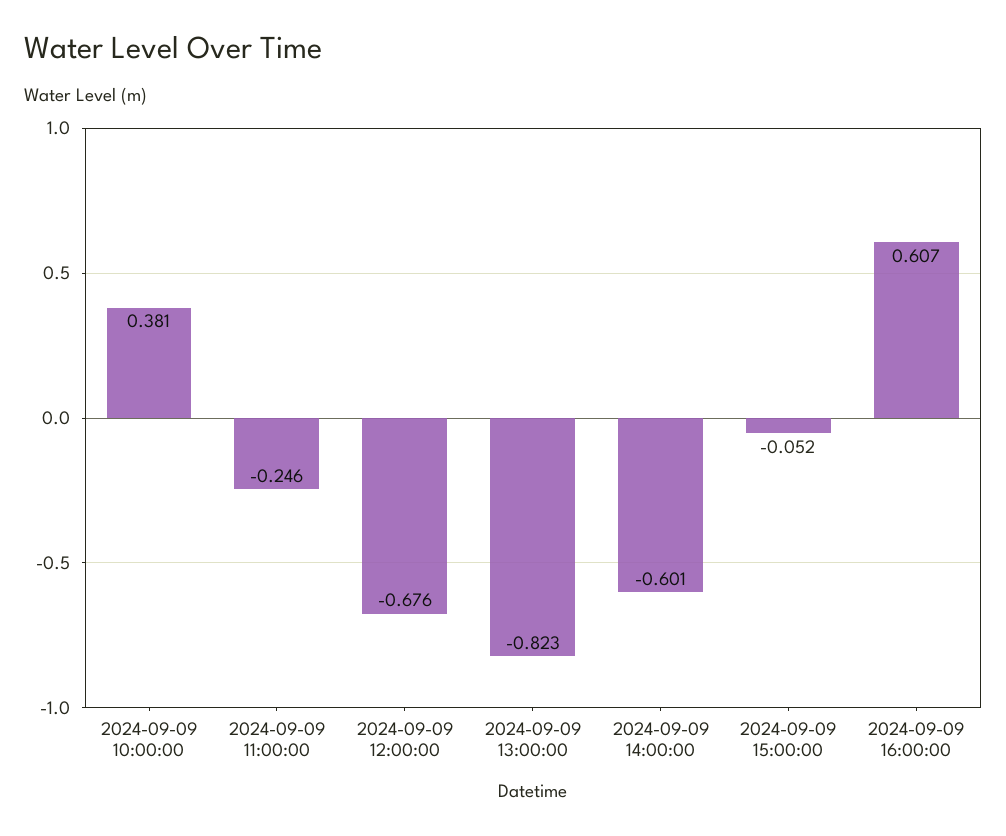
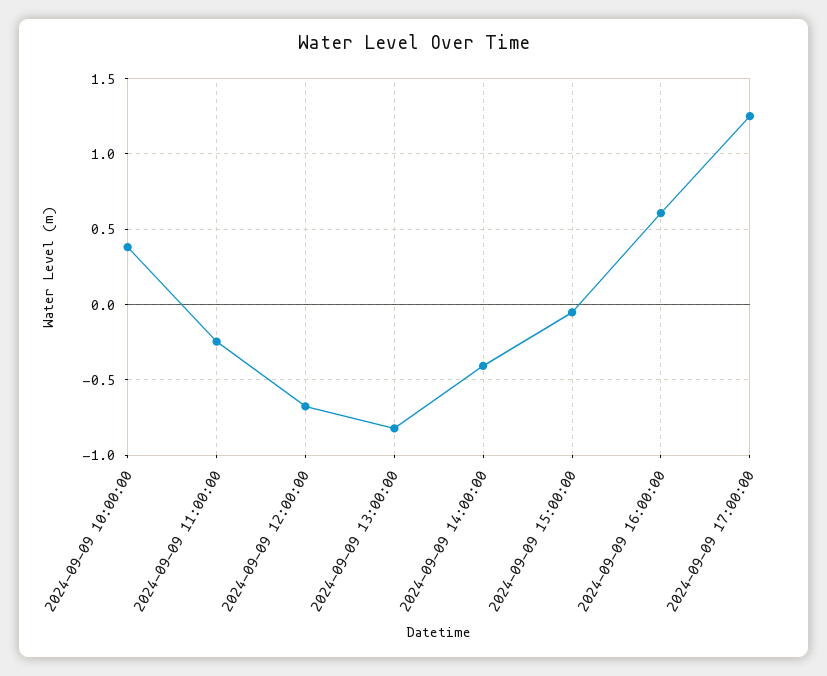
2024-09-09 14:00:00: -0.601 -> -0.4
2024-09-09 17:00:00: none -> 1.25

